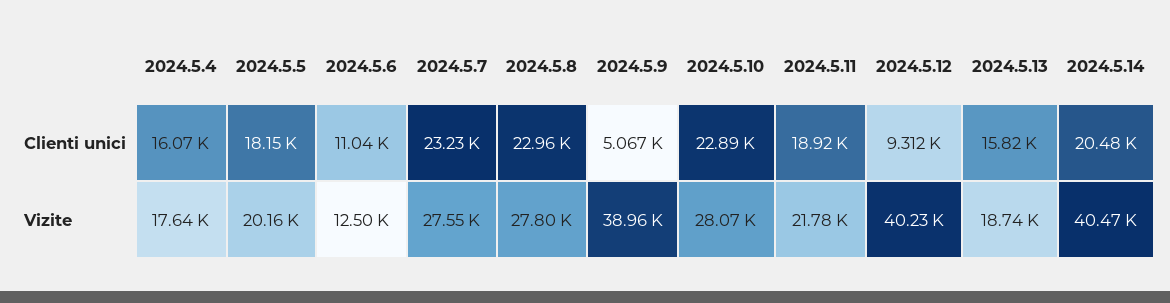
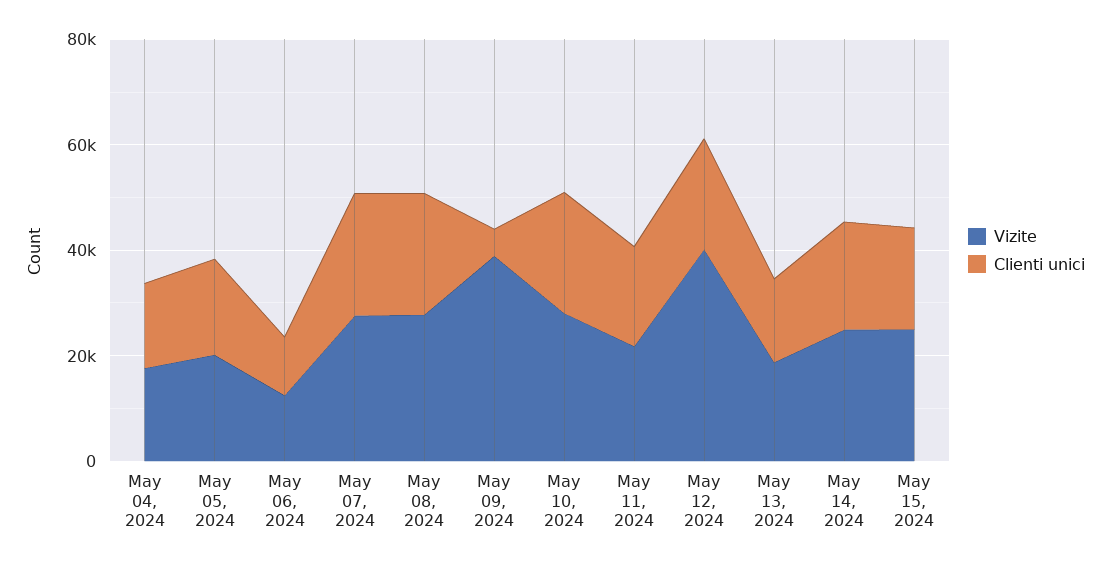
Clienti unici, 2024.5.12: 9312 -> 20000
Vizite, 2024.5.14: 40470 -> 25000
Vizite, May 15, 2024: none -> 25000
Clienti unici, May 15, 2024: none -> 20000

